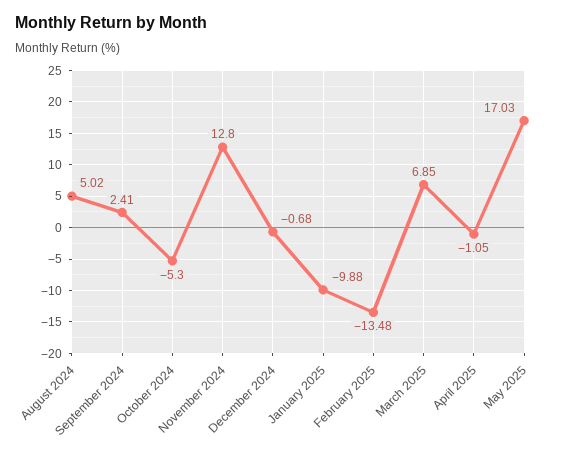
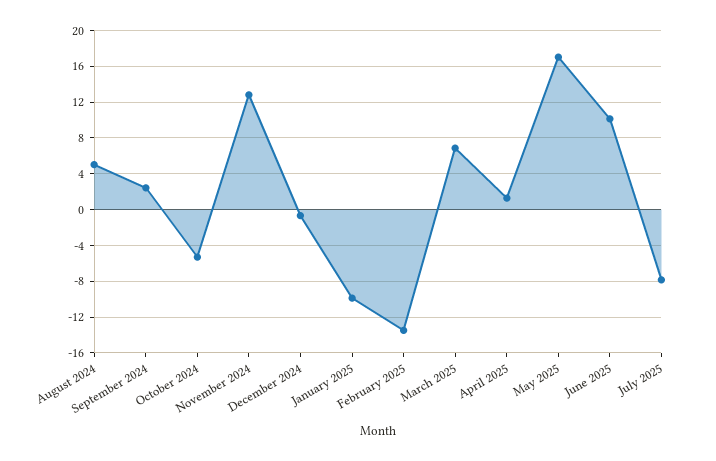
April 2025: -1.05 -> 1
June 2025: none -> 10
July 2025: none -> -8

